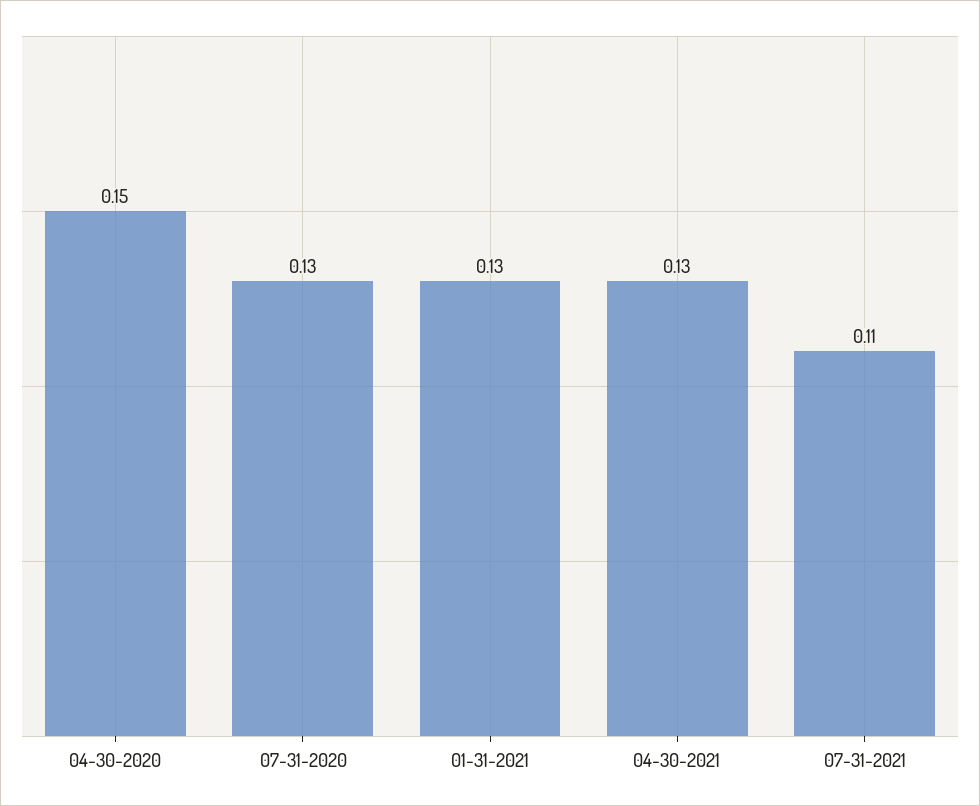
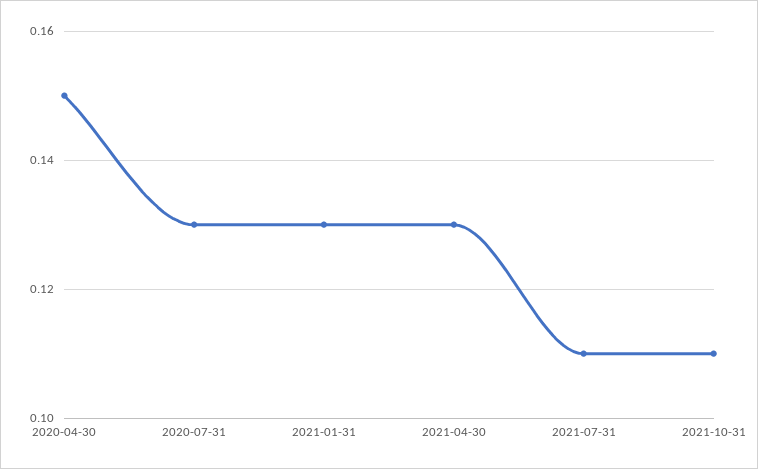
2021-10-31: none -> 0.11

